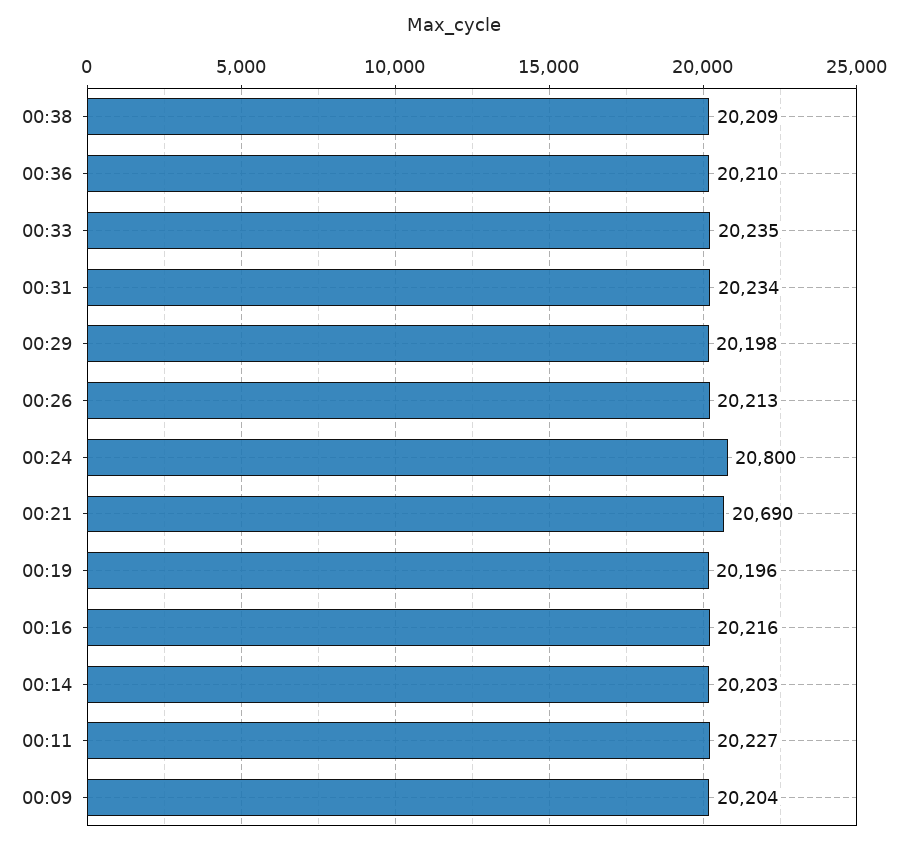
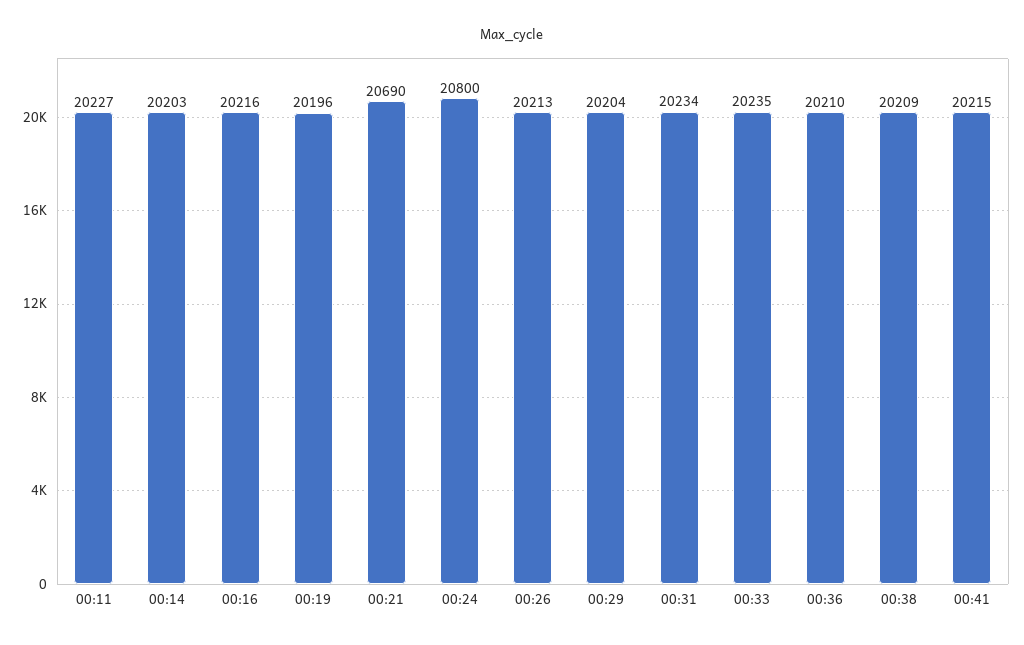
00:29: 20198 -> 20204
00:09: 20204 -> none
00:41: none -> 20215

